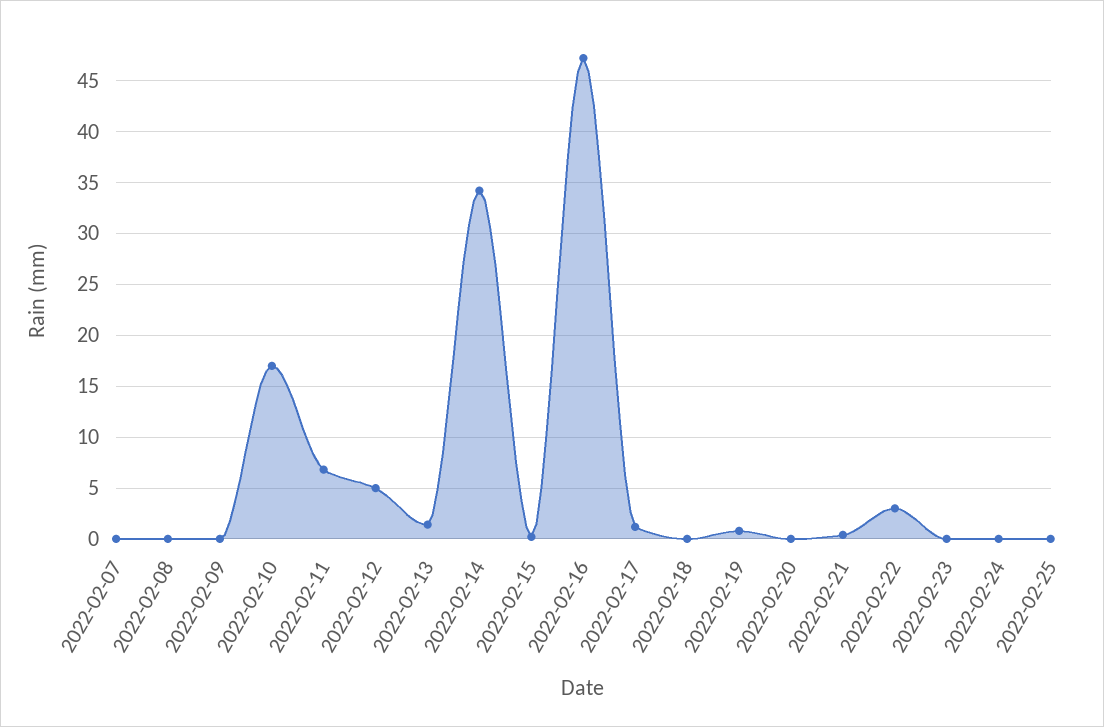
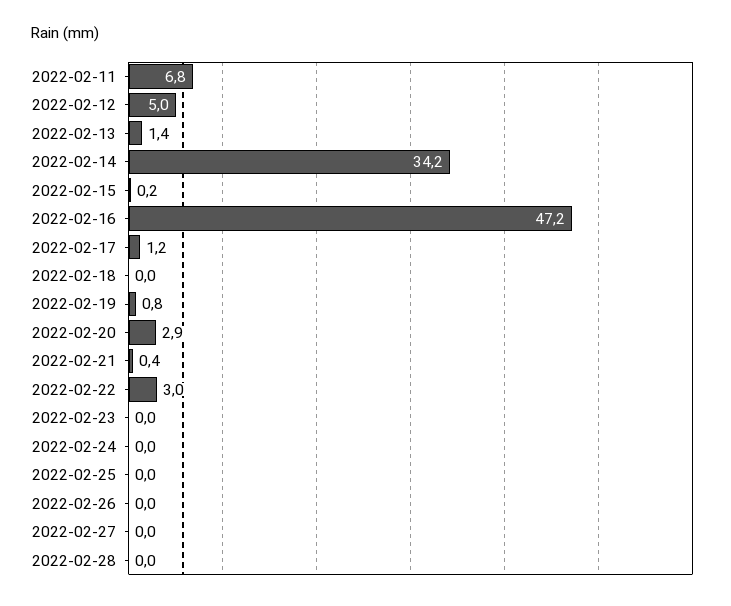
2022-02-07: 0 -> none
2022-02-08: 0 -> none
2022-02-09: 0 -> none
2022-02-10: 17 -> none
2022-02-20: 0 -> 2.9
2022-02-26: none -> 0
2022-02-27: none -> 0
2022-02-28: none -> 0

